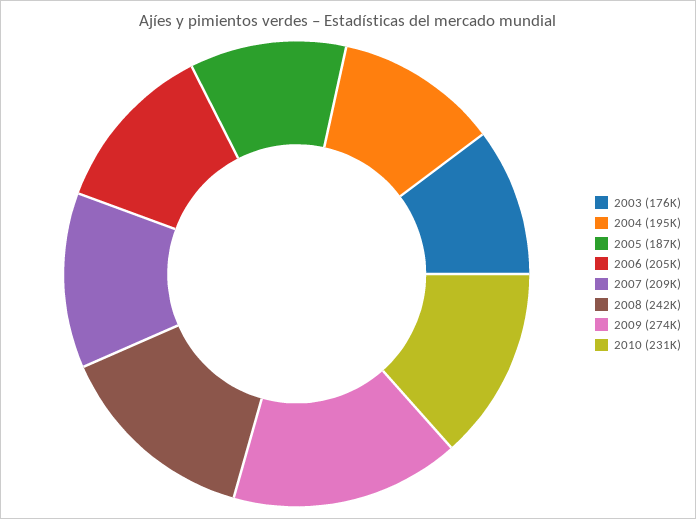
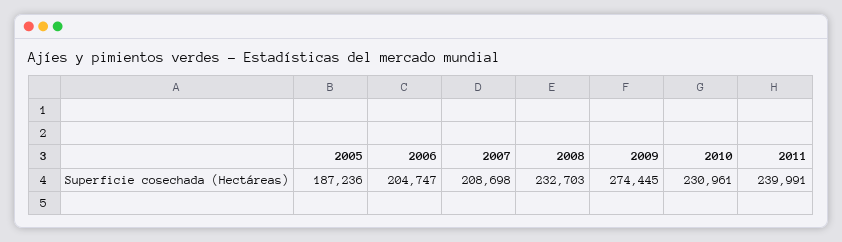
2003: 176000 -> none
2004: 195000 -> none
2008: 242000 -> 232703
2011: none -> 239991

